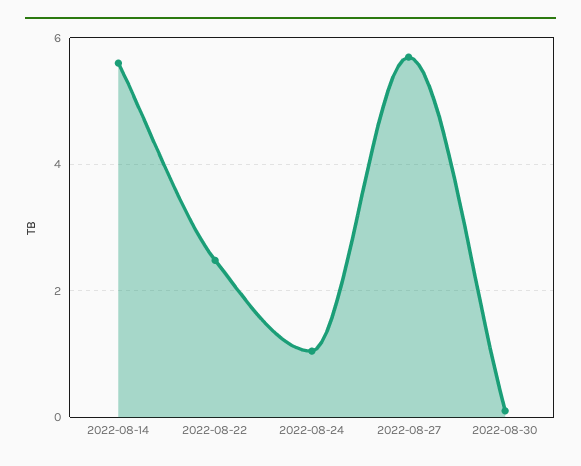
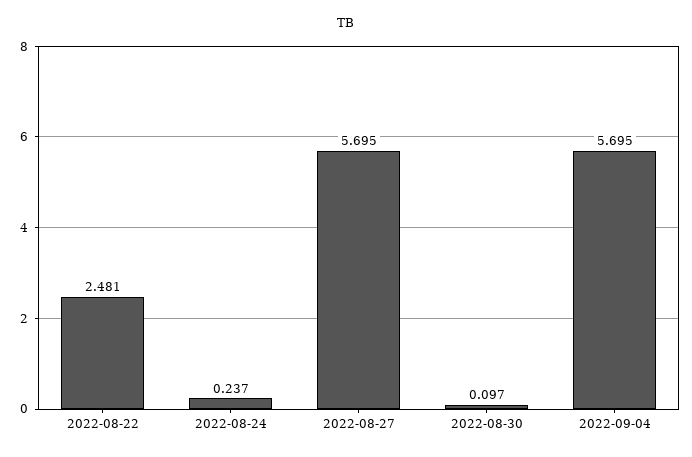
2022-08-14: 5.6 -> none
2022-08-24: 1 -> 0.237
2022-09-04: none -> 5.695

